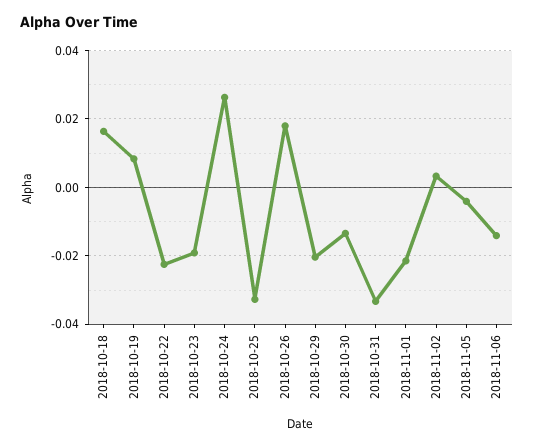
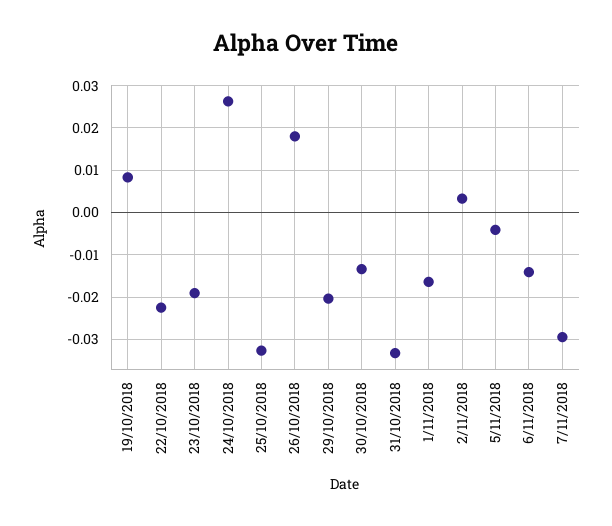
2018-10-18: 0.016 -> none
2018-11-01: -0.022 -> -0.016
7/11/2018: none -> -0.03

